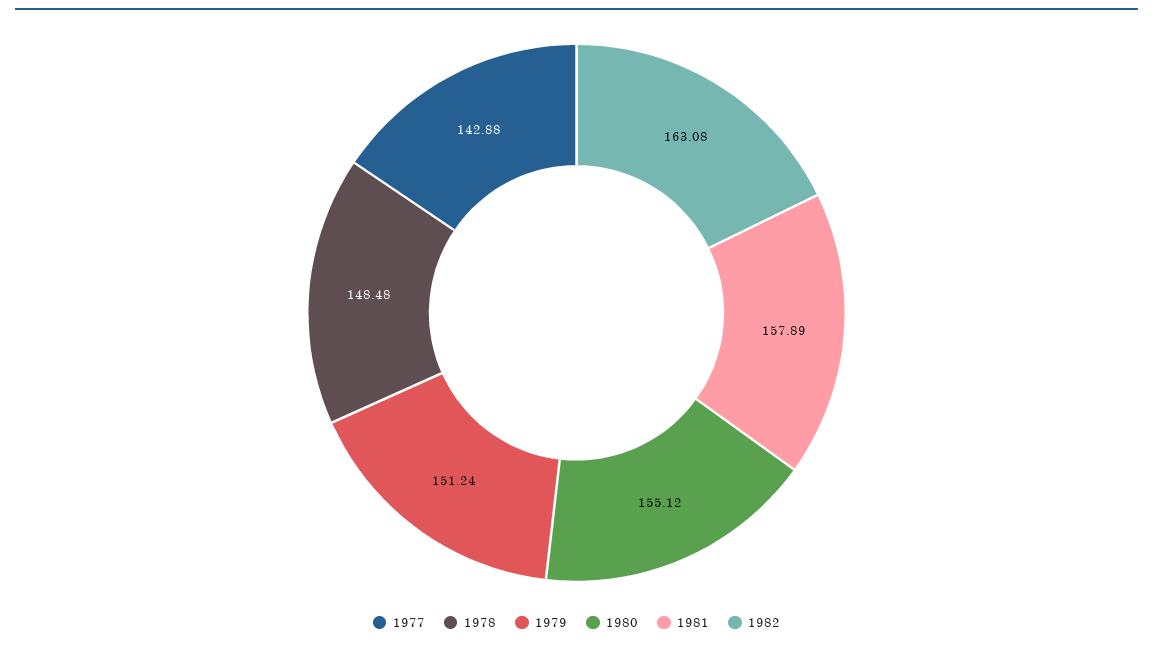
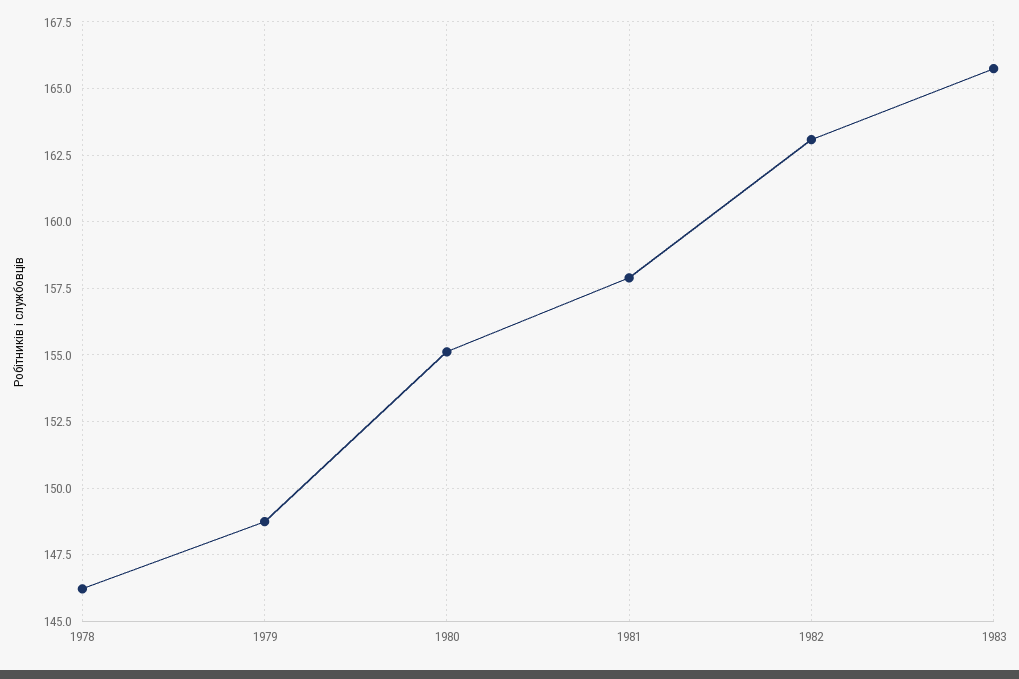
1977: 142.88 -> none
1978: 148.48 -> 146.25
1979: 151.24 -> 148.75
1983: none -> 165.75

